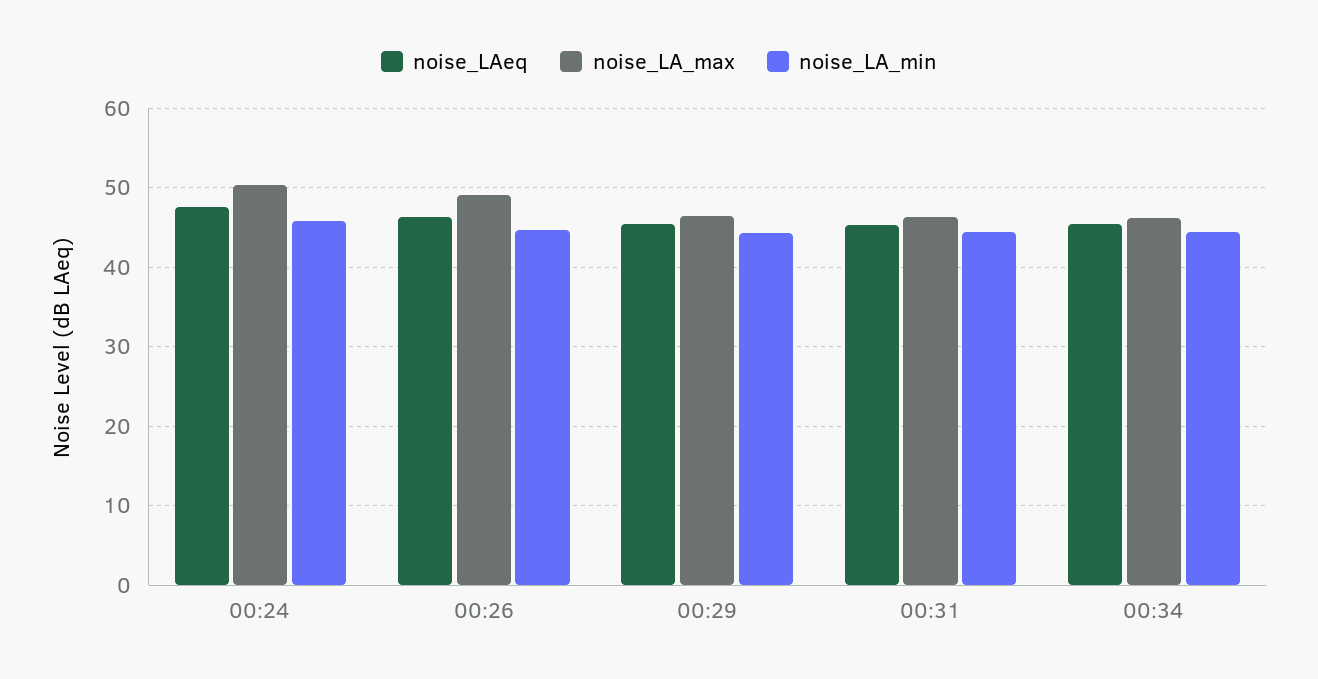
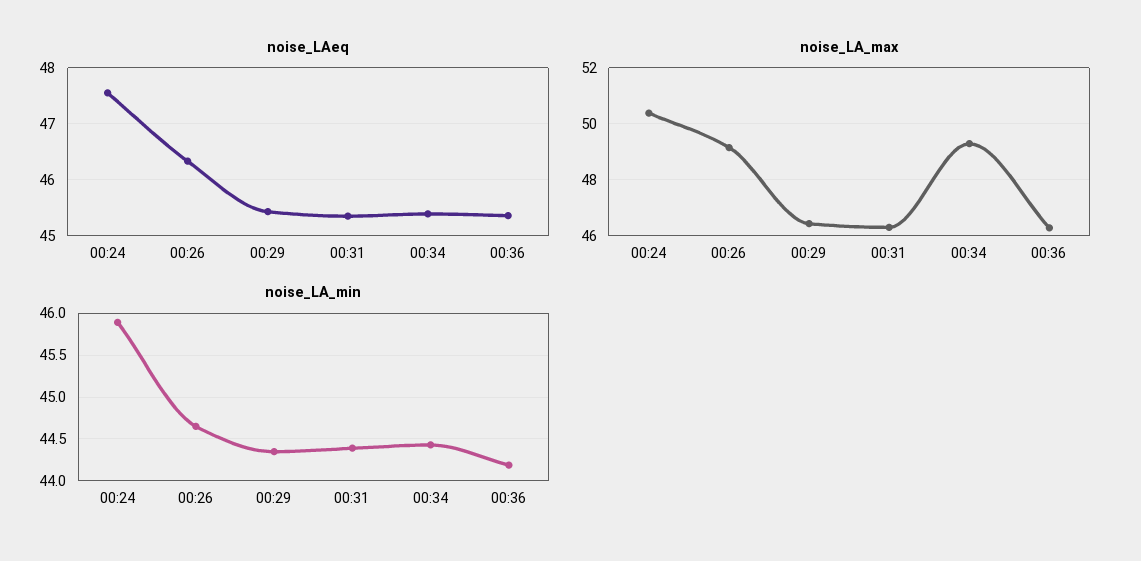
noise_LA_max, 00:34: 46 -> 49.25
noise_LAeq, 00:36: none -> 45.4
noise_LA_max, 00:36: none -> 46.25
noise_LA_min, 00:36: none -> 44.2

